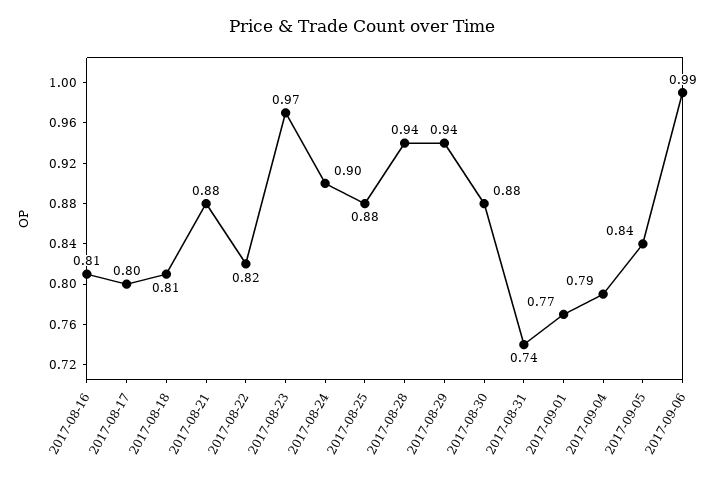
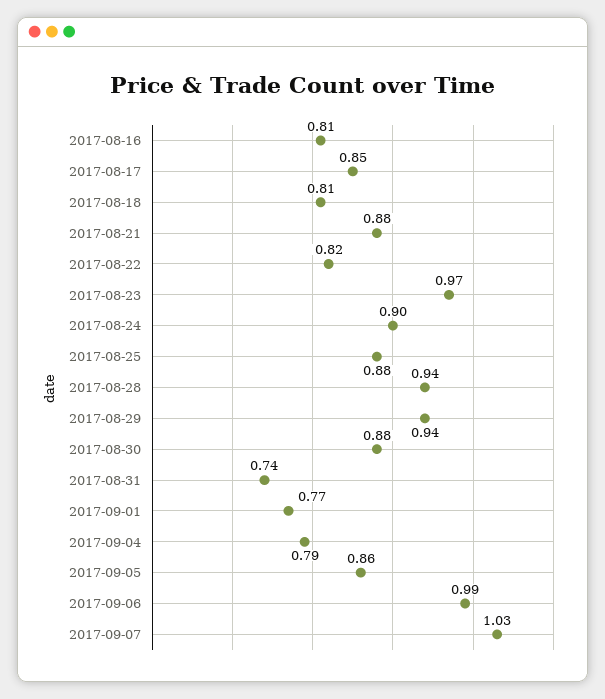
2017-08-17: 0.8 -> 0.85
2017-09-05: 0.84 -> 0.86
2017-09-07: none -> 1.03

